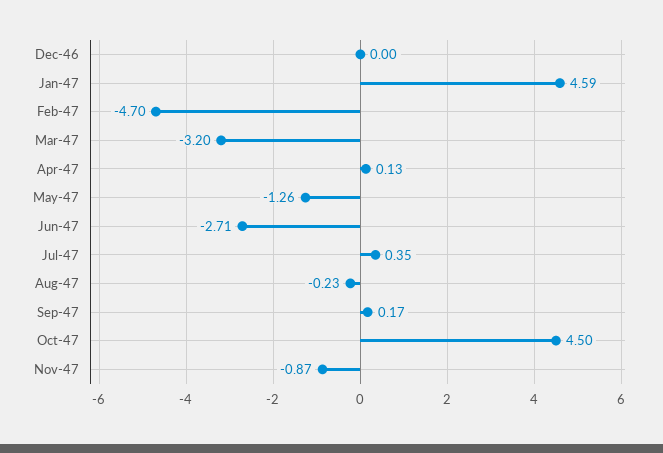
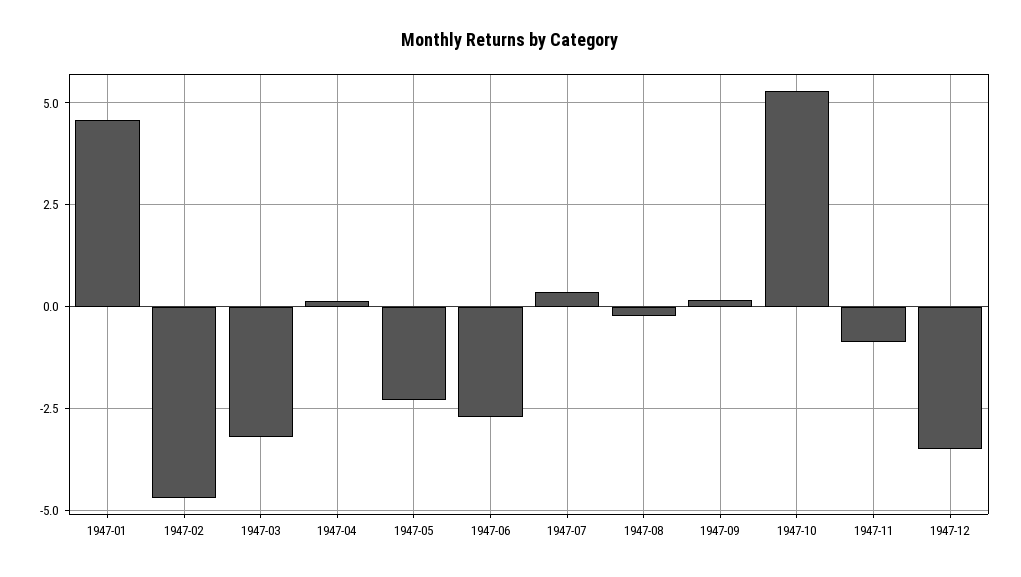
Dec-46: 0 -> none
May-47: -1.26 -> -2.25
Oct-47: 4.5 -> 5.25
1947-12: none -> -3.5

